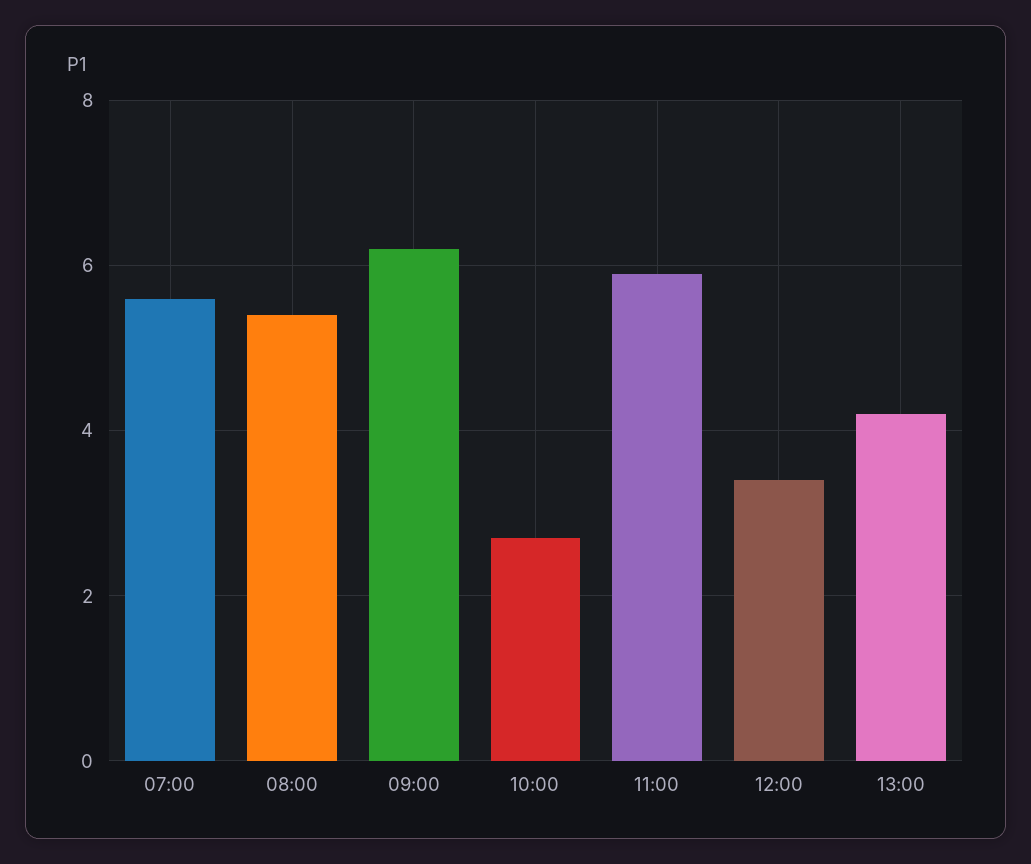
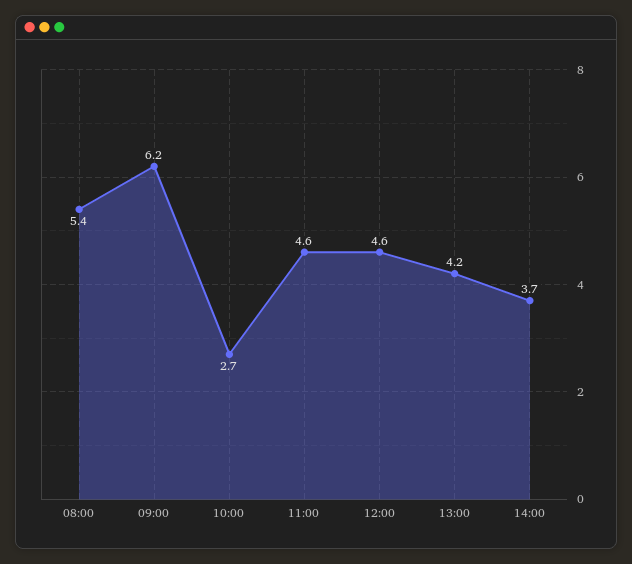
07:00: 5.5 -> none
11:00: 6 -> 4.6
12:00: 3.5 -> 4.6
14:00: none -> 3.7

